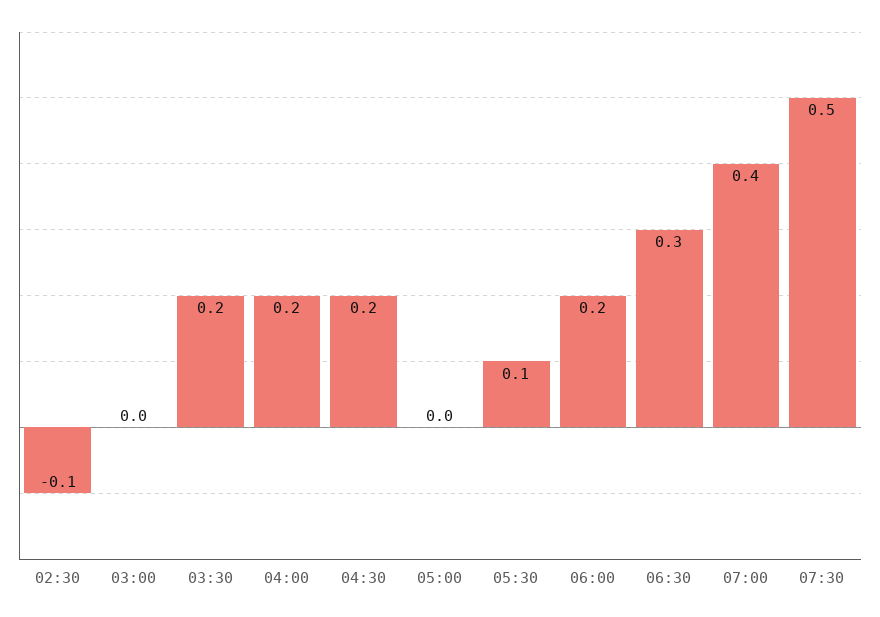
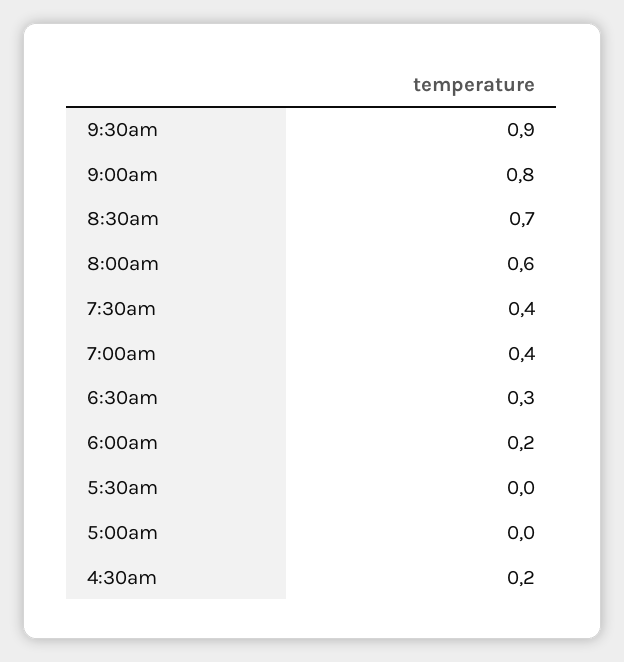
02:30: -0.1 -> none
03:00: 0 -> none
03:30: 0.2 -> none
04:00: 0.2 -> none
05:30: 0.1 -> 0
07:30: 0.5 -> 0.4
9:30am: none -> 0.9
9:00am: none -> 0.8
8:30am: none -> 0.7
8:00am: none -> 0.6

